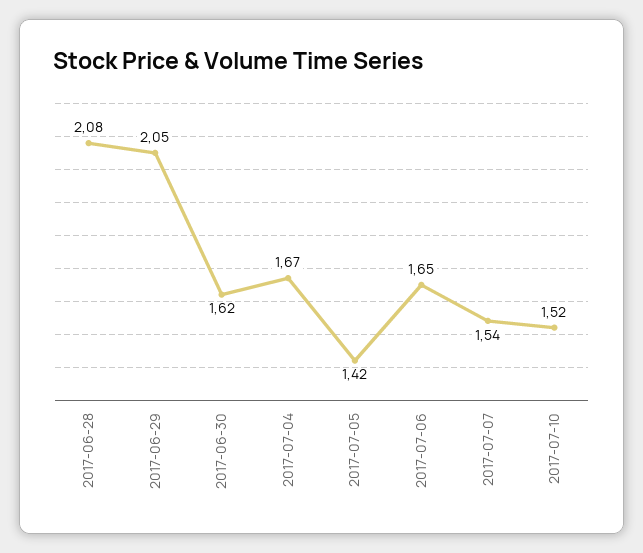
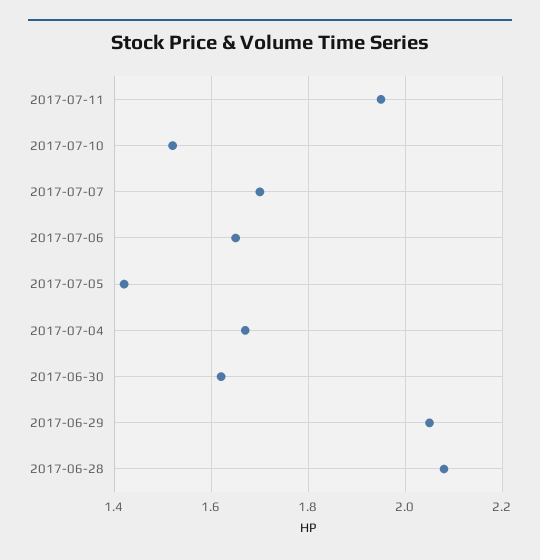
2017-07-07: 1.54 -> 1.7
2017-07-11: none -> 1.95

